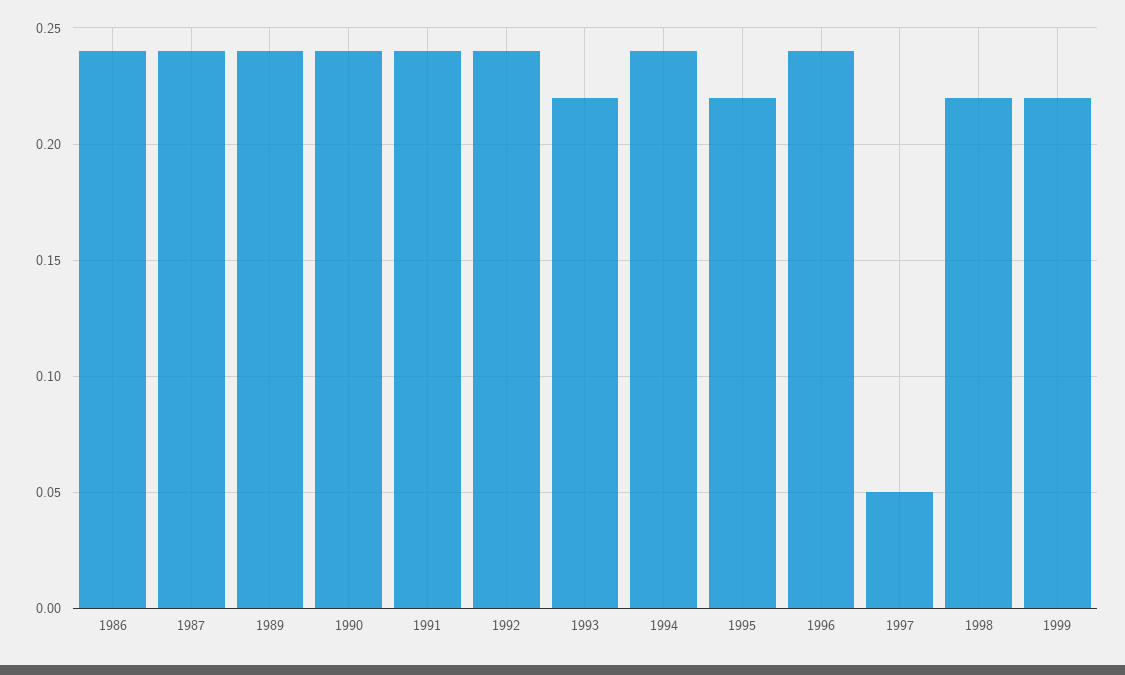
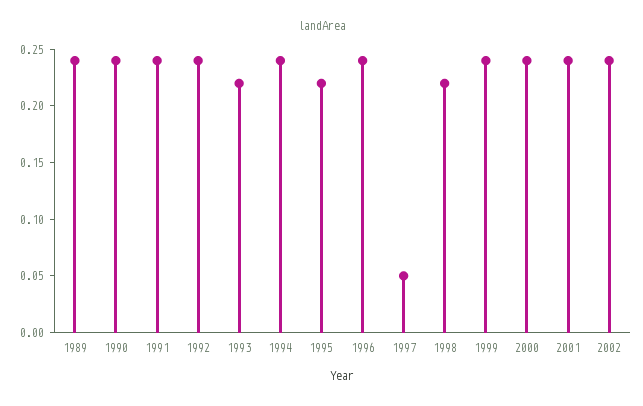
1986: 0.24 -> none
1987: 0.24 -> none
1999: 0.22 -> 0.24
2000: none -> 0.24
2001: none -> 0.24
2002: none -> 0.24

